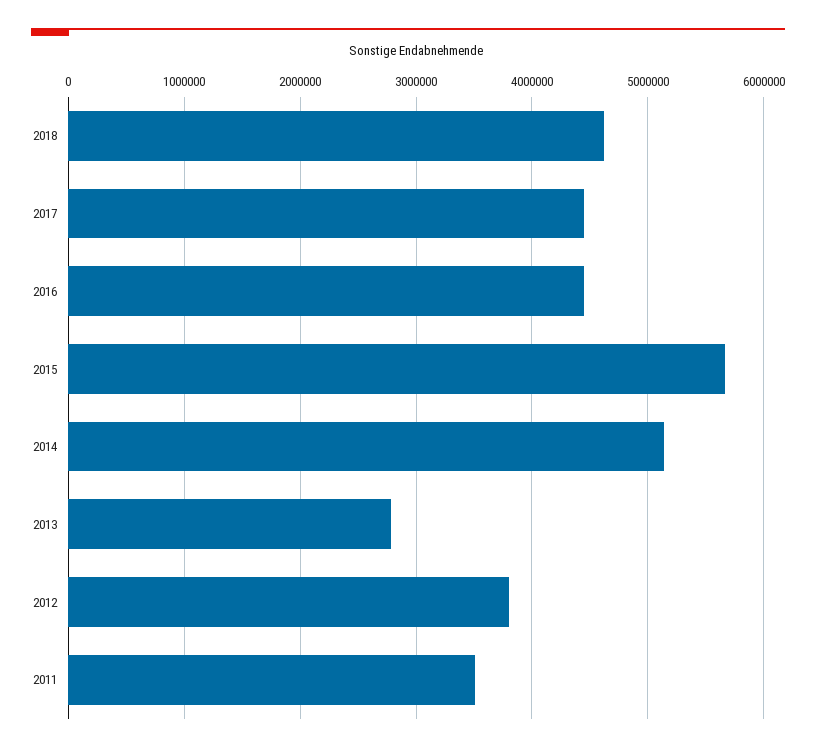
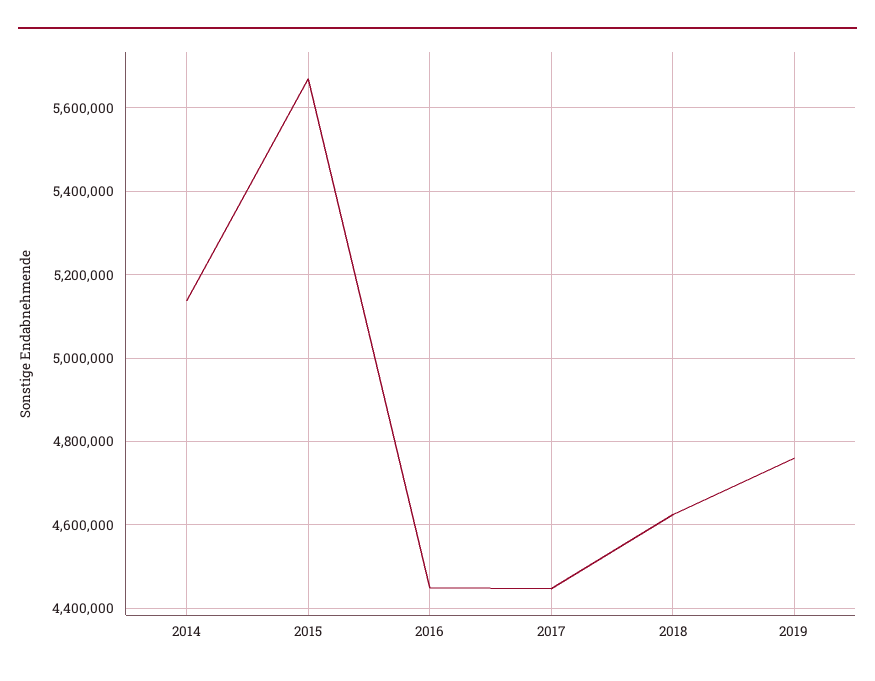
2013: 2800000 -> none
2012: 3800000 -> none
2011: 3500000 -> none
2019: none -> 4760000

